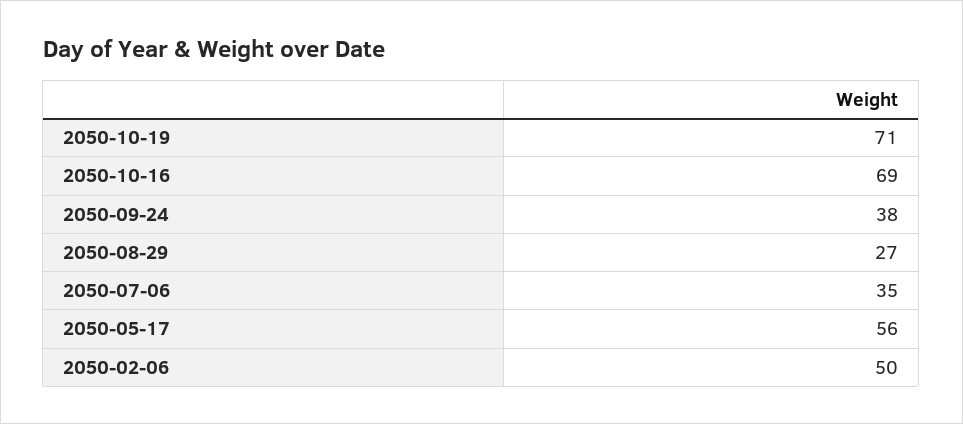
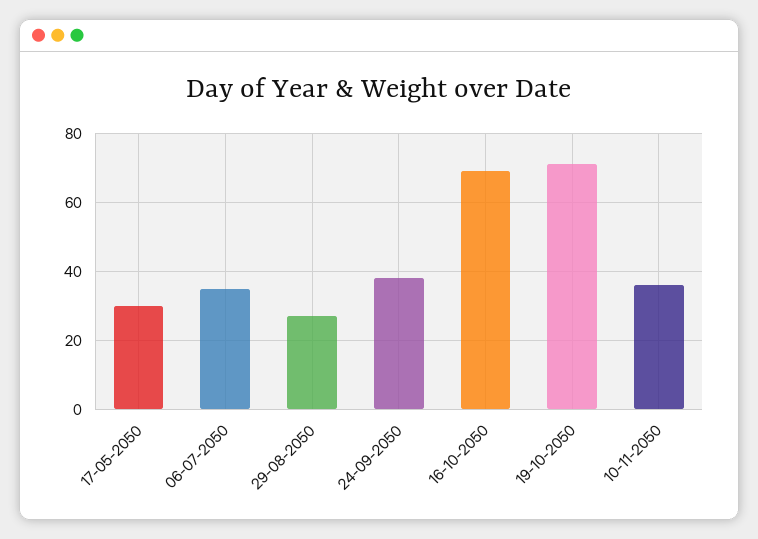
2050-05-17: 56 -> 30
2050-02-06: 50 -> none
10-11-2050: none -> 35

